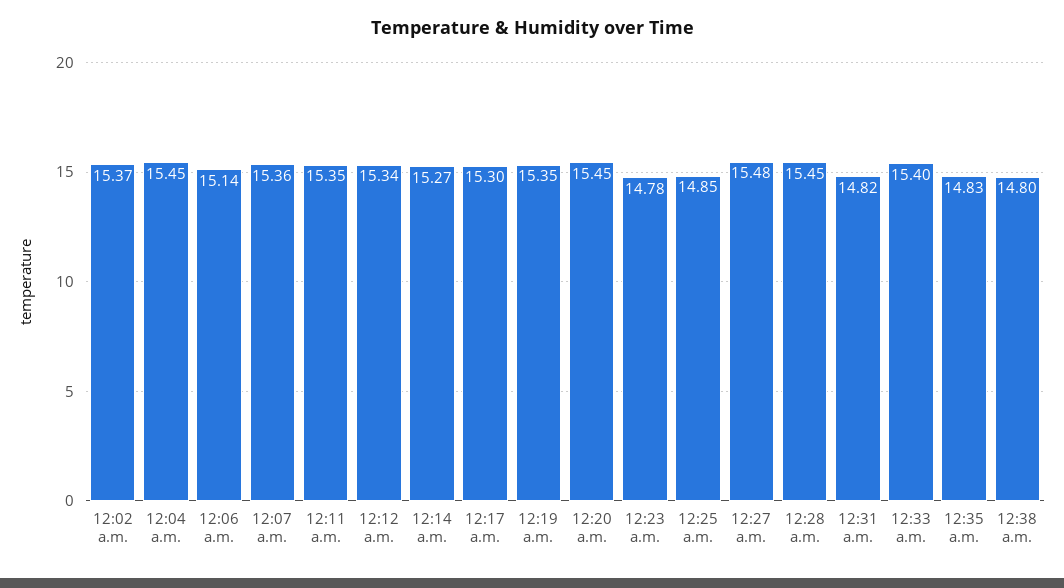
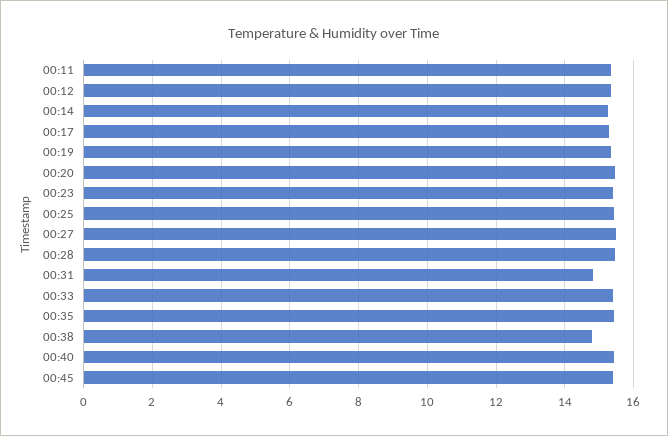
12:02 a.m.: 15.37 -> none
12:04 a.m.: 15.45 -> none
12:06 a.m.: 15.14 -> none
12:07 a.m.: 15.36 -> none
12:23 a.m.: 14.78 -> 15.4
12:25 a.m.: 14.85 -> 15.4
12:35 a.m.: 14.83 -> 15.4
00:40: none -> 15.4
00:45: none -> 15.4

